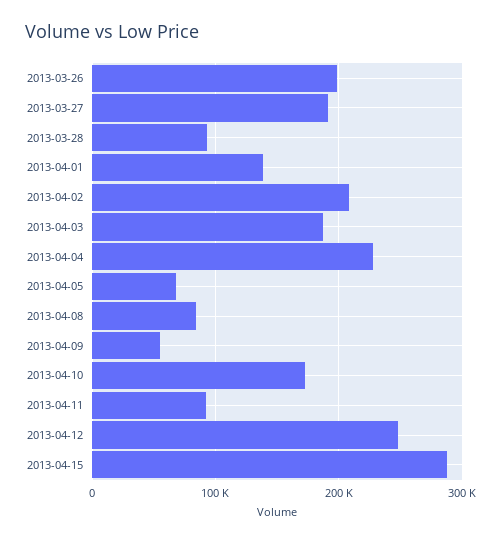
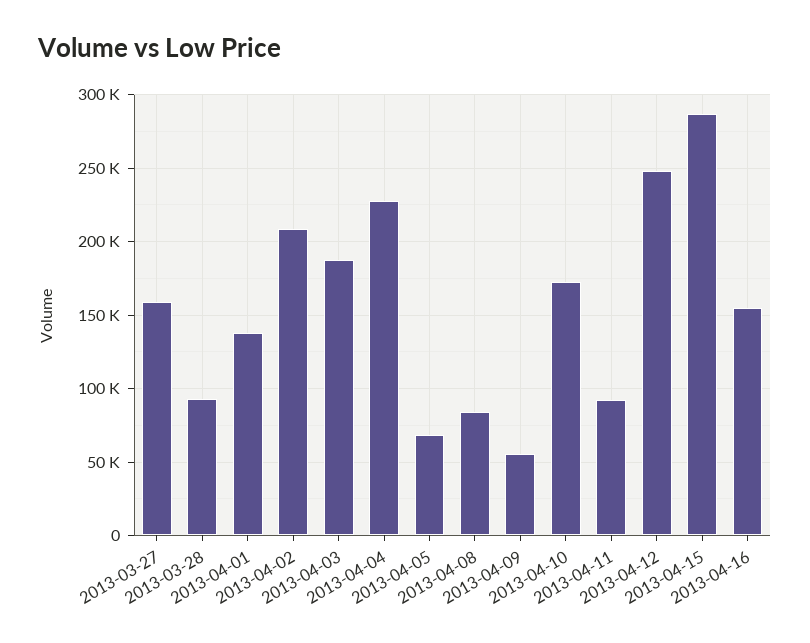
2013-03-26: 200000 -> none
2013-03-27: 190000 -> 160000
2013-04-16: none -> 155000

